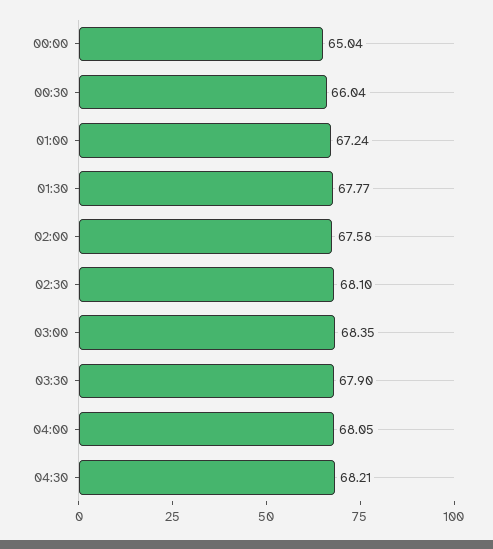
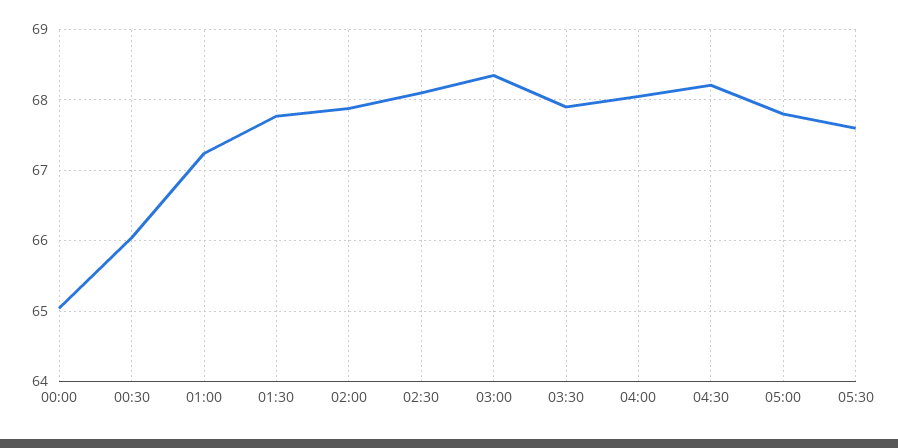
02:00: 67.58 -> 67.9
05:00: none -> 67.8
05:30: none -> 67.6

